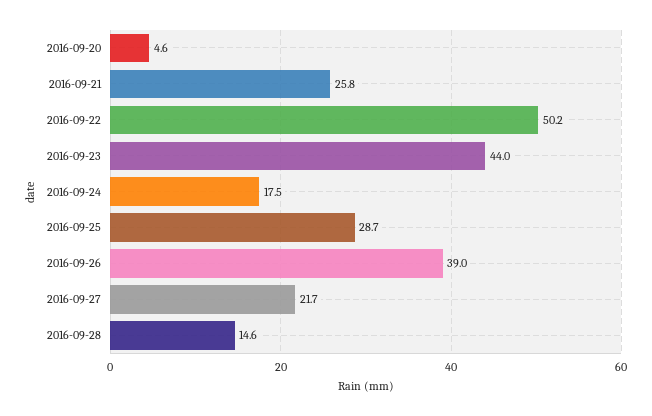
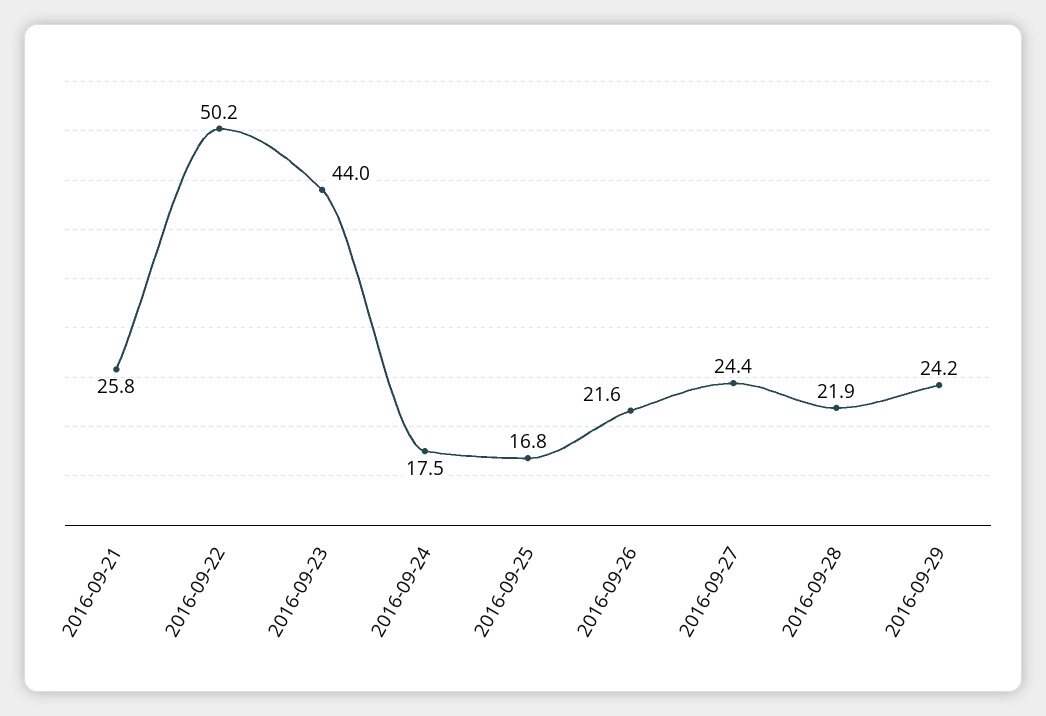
2016-09-20: 4.6 -> none
2016-09-25: 28.7 -> 16.8
2016-09-26: 39 -> 21.6
2016-09-27: 21.7 -> 24.4
2016-09-28: 14.6 -> 21.9
2016-09-29: none -> 24.2

